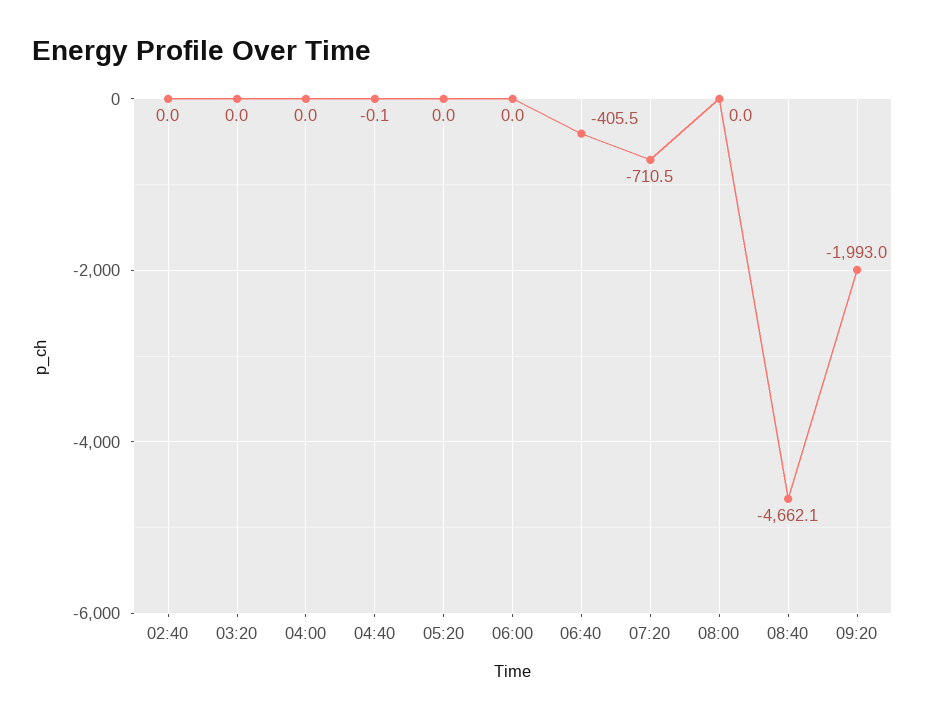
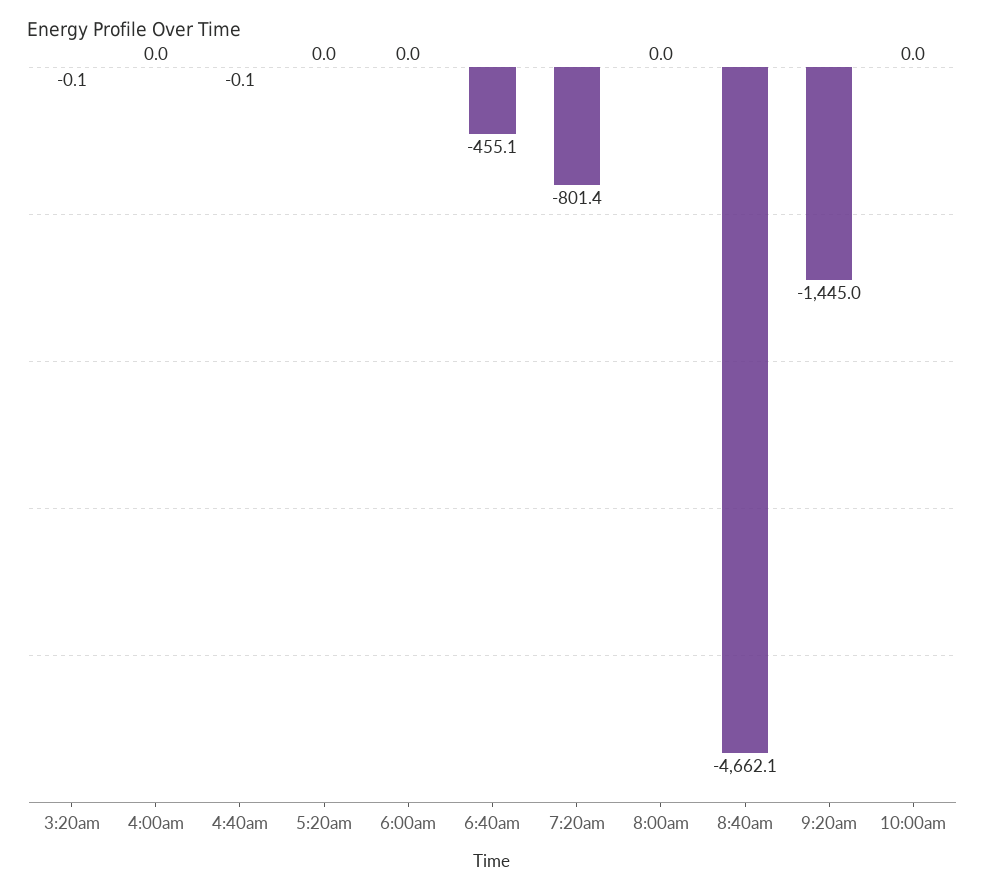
02:40: 0 -> none
03:20: 0 -> -0.1
06:40: -405.5 -> -455.1
07:20: -710.5 -> -801.4
09:20: -1993 -> -1445
10:00am: none -> 0

